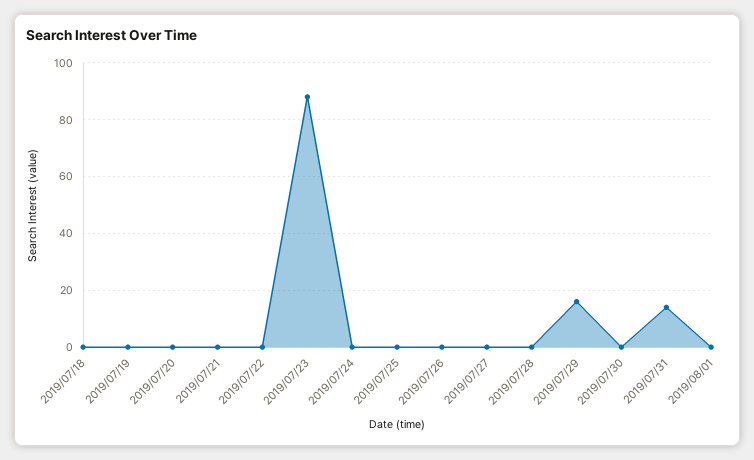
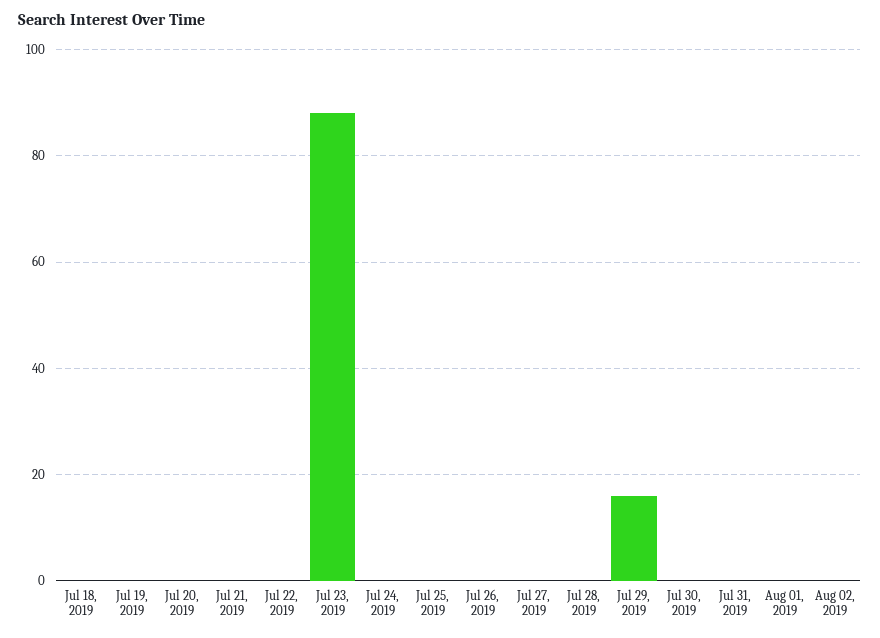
2019/07/31: 15 -> 0
Aug 02, 2019: none -> 0

